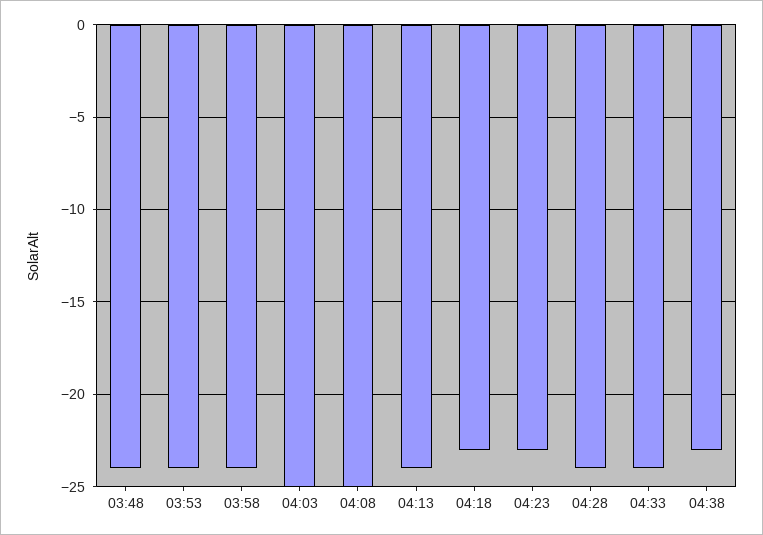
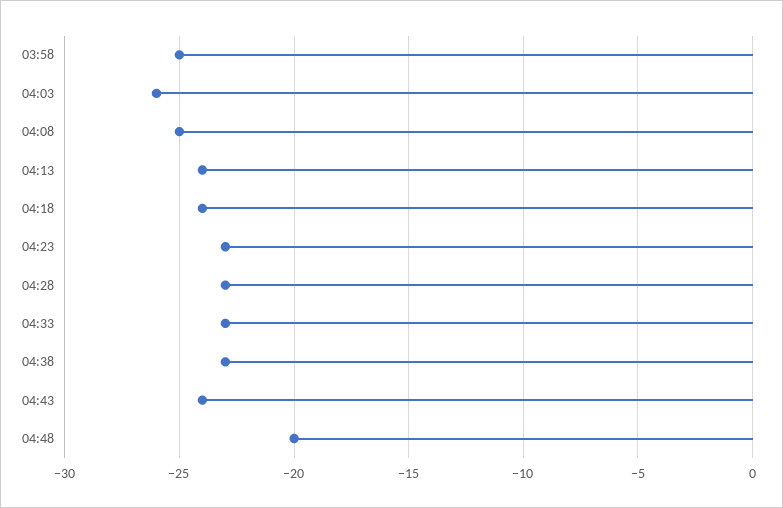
03:48: -24 -> none
03:53: -24 -> none
03:58: -24 -> -25
04:03: -25 -> -26
04:18: -23 -> -24
04:28: -24 -> -23
04:33: -24 -> -23
04:43: none -> -24
04:48: none -> -20

